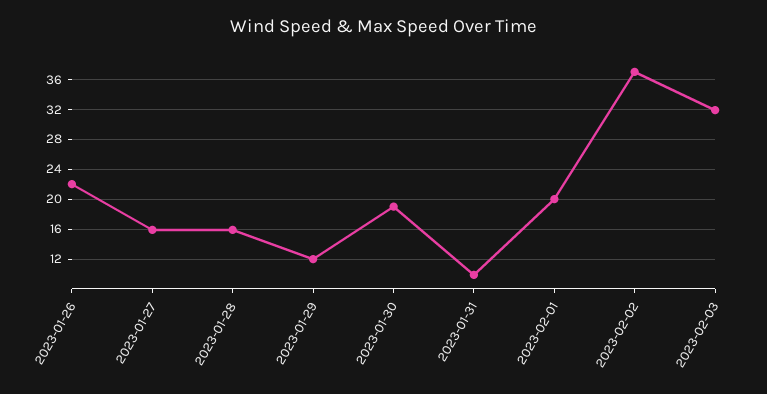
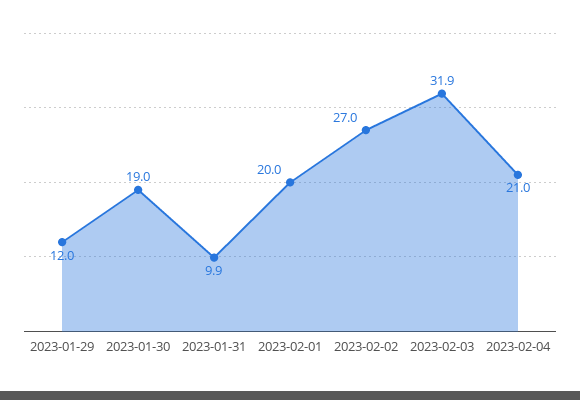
2023-01-26: 22 -> none
2023-01-27: 16 -> none
2023-01-28: 16 -> none
2023-02-02: 37 -> 27
2023-02-04: none -> 21

